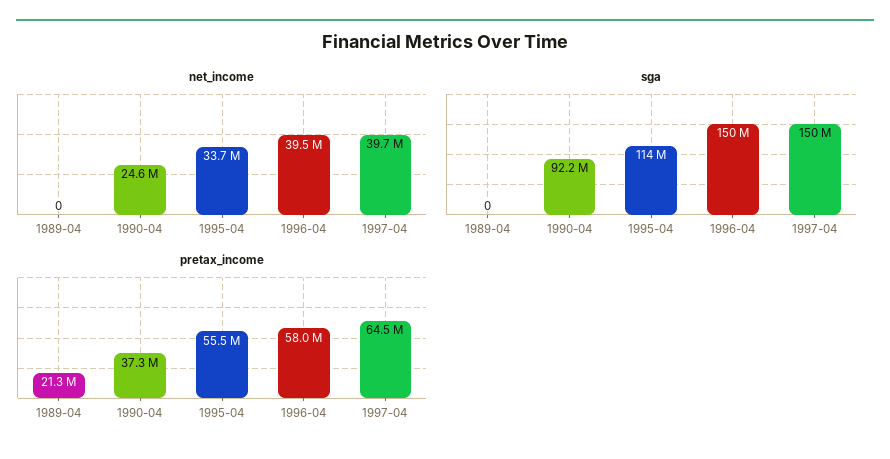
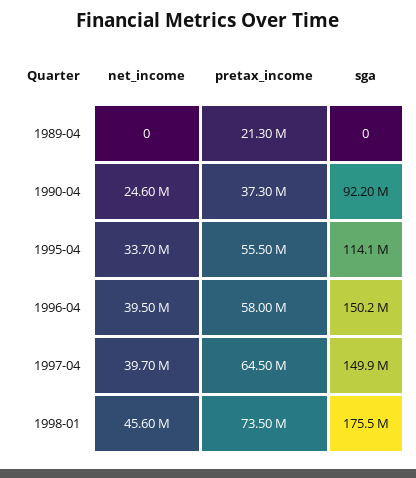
net_income, 1998-01: none -> 45600000
pretax_income, 1998-01: none -> 73500000
sga, 1998-01: none -> 175500000

